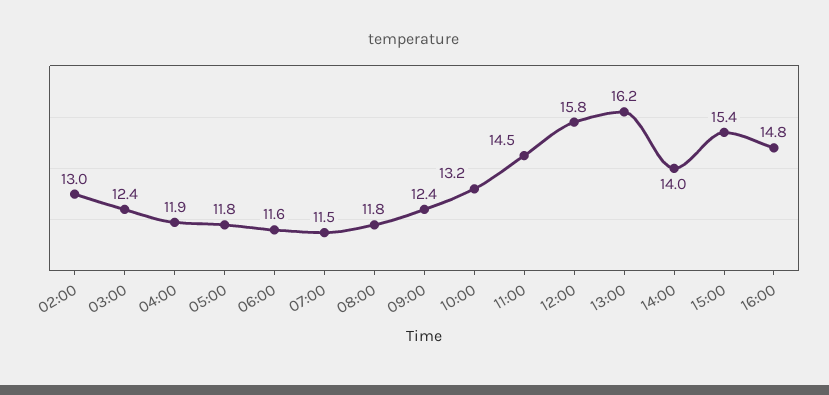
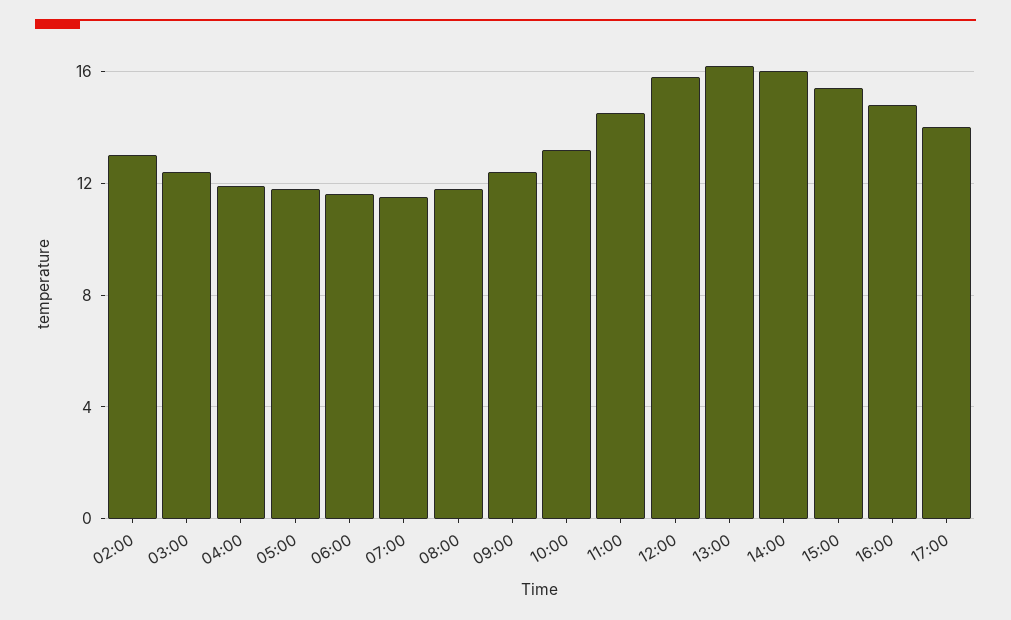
14:00: 14 -> 16
17:00: none -> 14

